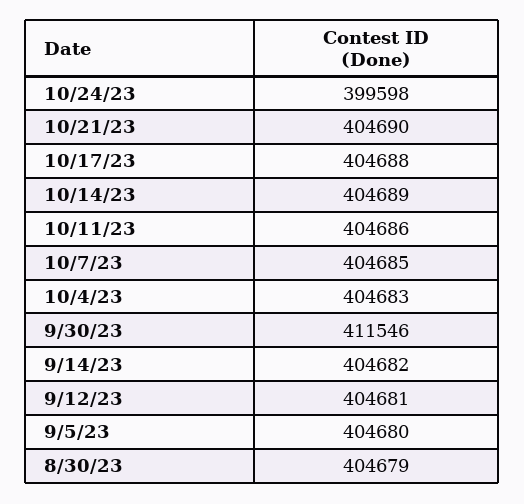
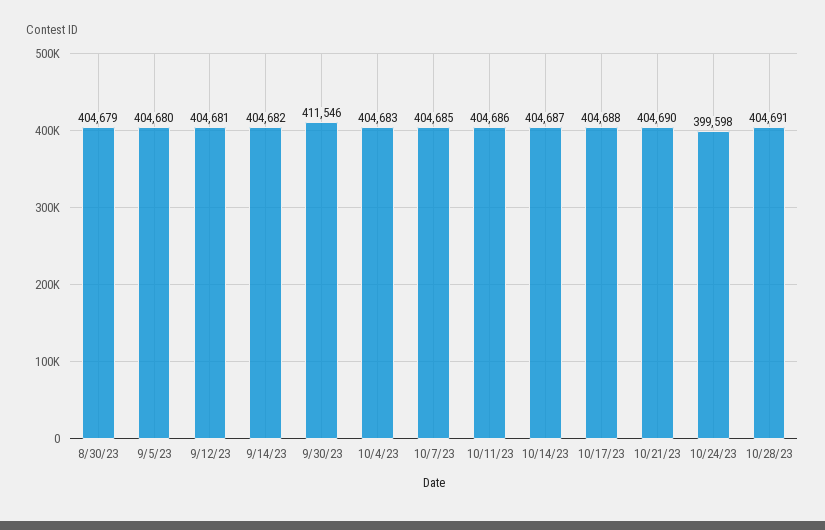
10/14/23: 404689 -> 404687
10/28/23: none -> 404691

